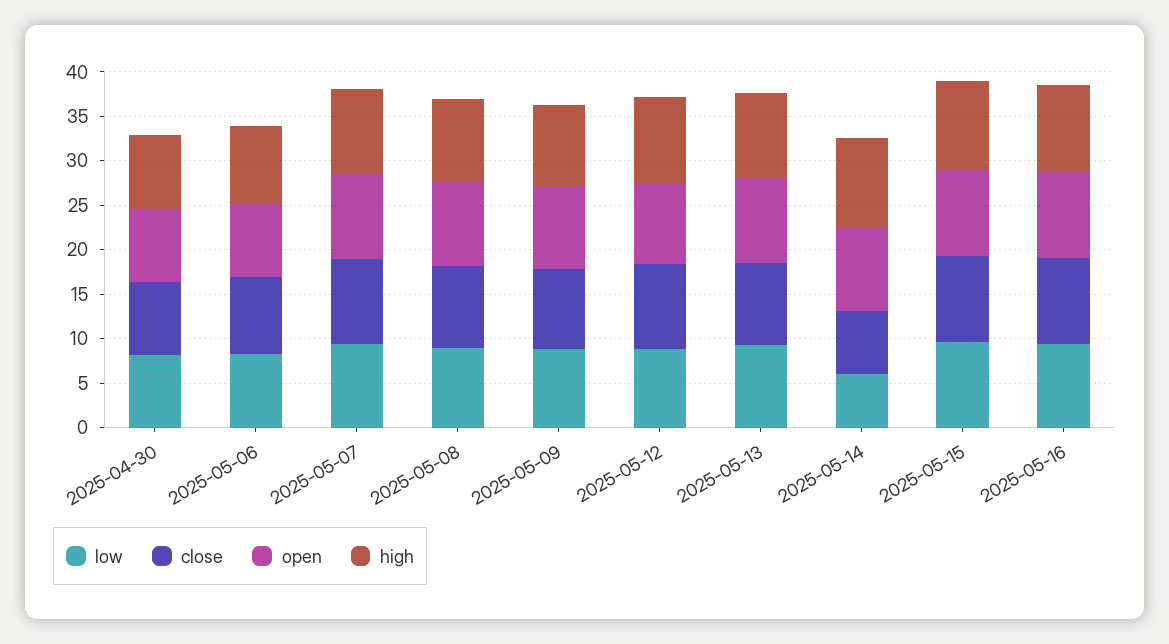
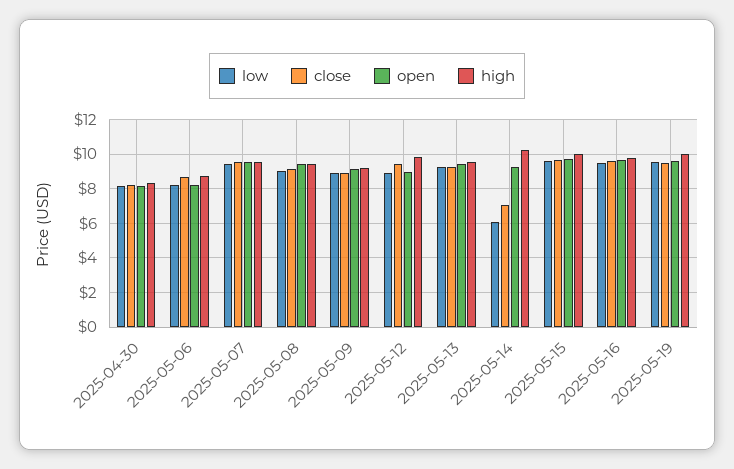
low, 2025-05-19: none -> 9.5
close, 2025-05-19: none -> 9.5
open, 2025-05-19: none -> 9.5
high, 2025-05-19: none -> 10

